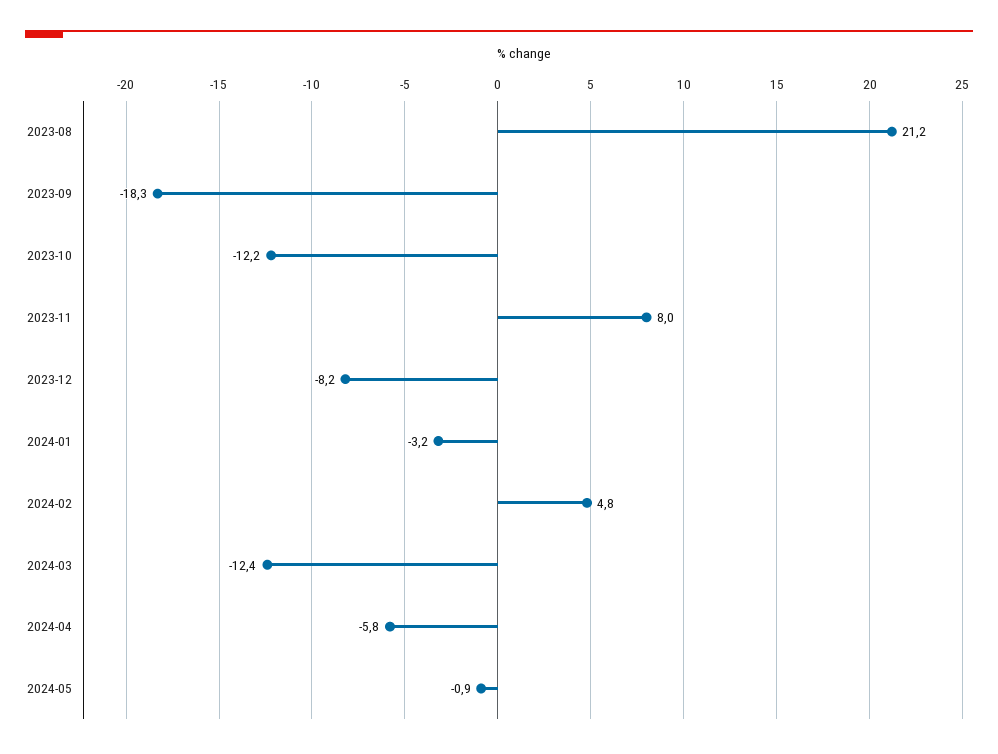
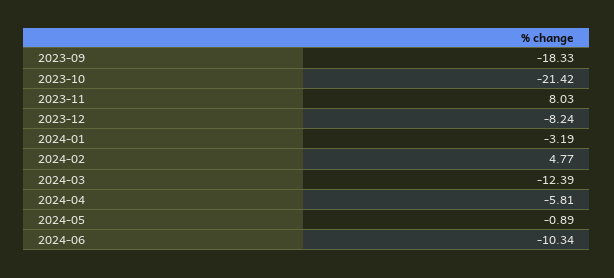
2023-08: 21.2 -> none
2023-10: -12.2 -> -21.42
2024-06: none -> -10.34

